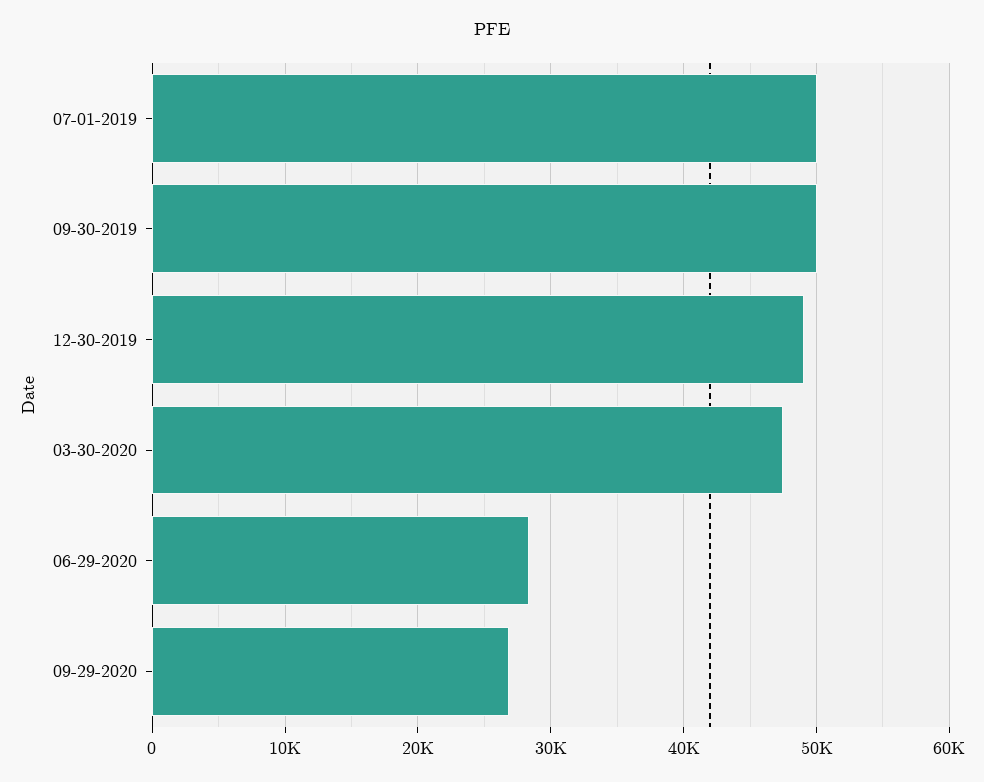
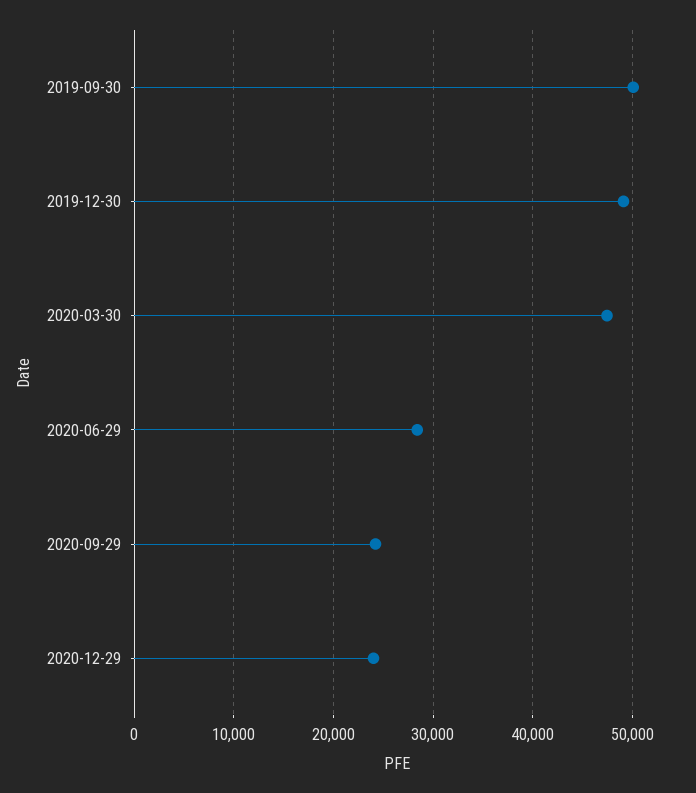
07-01-2019: 50000 -> none
09-29-2020: 27000 -> 24000
2020-12-29: none -> 24000

